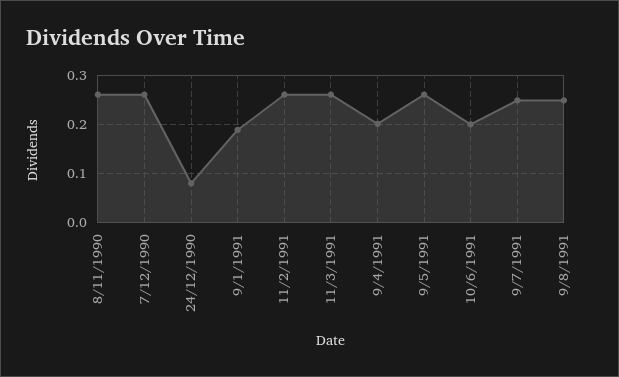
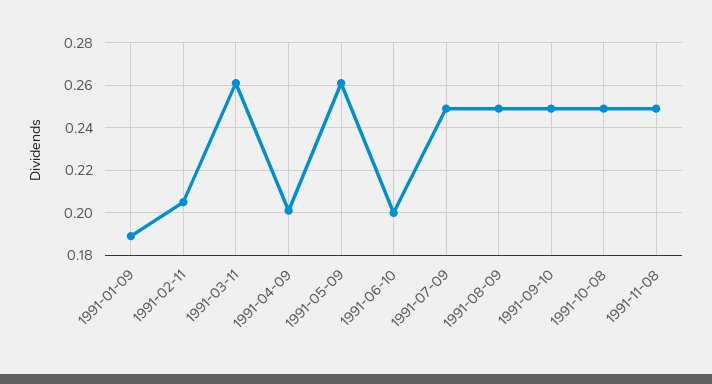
8/11/1990: 0.26 -> none
7/12/1990: 0.26 -> none
24/12/1990: 0.08 -> none
11/2/1991: 0.26 -> 0.205
1991-09-10: none -> 0.25
1991-10-08: none -> 0.25
1991-11-08: none -> 0.25

